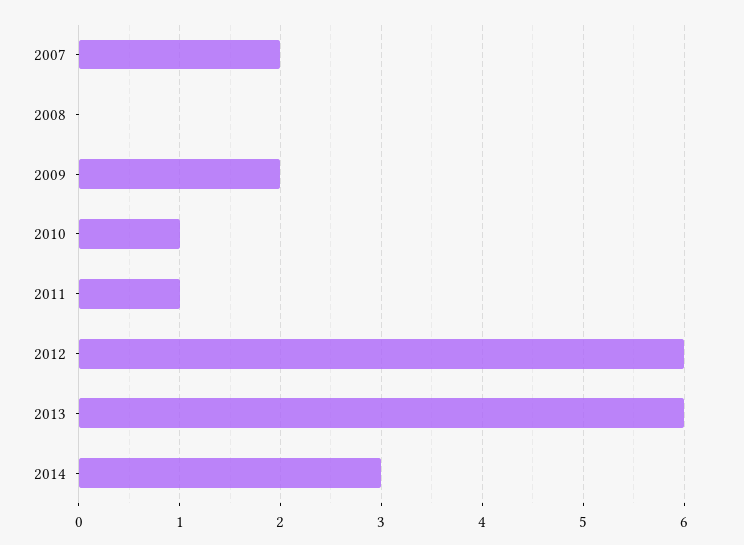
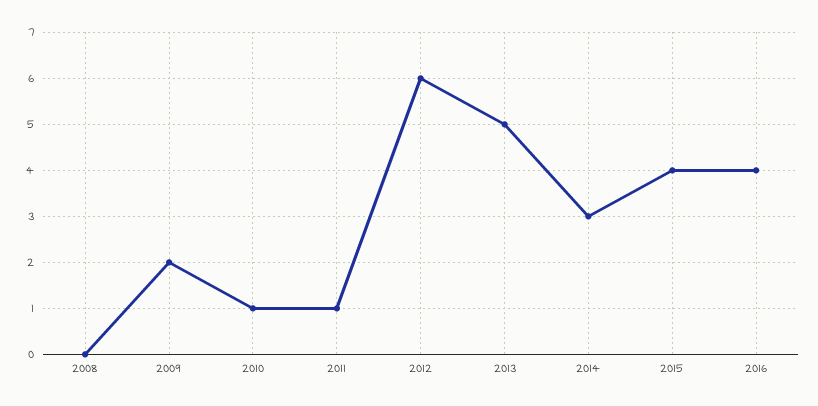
2007: 2 -> none
2013: 6 -> 5
2015: none -> 4
2016: none -> 4

